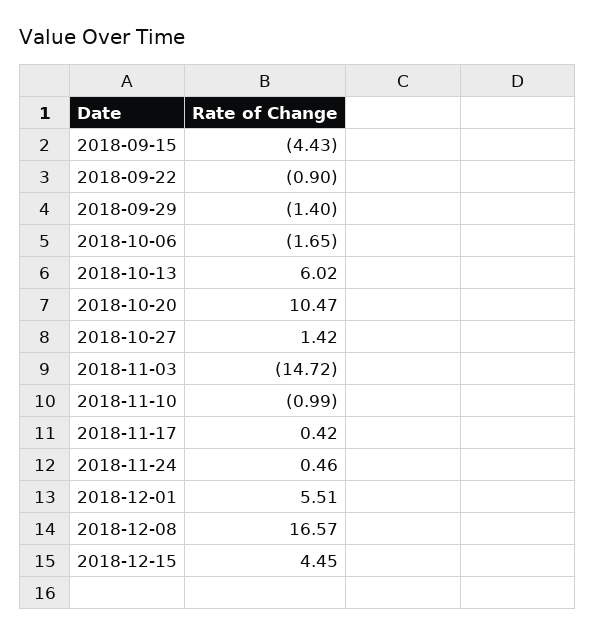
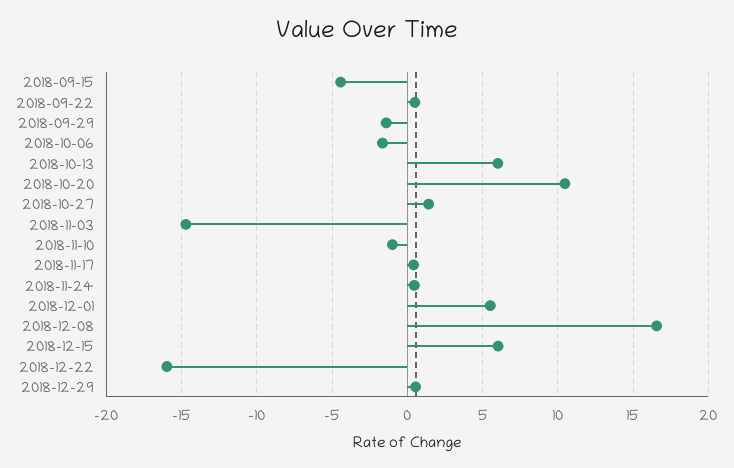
2018-09-22: -0.9 -> 0.5
2018-12-15: 4.45 -> 6
2018-12-22: none -> -16
2018-12-29: none -> 0.5

